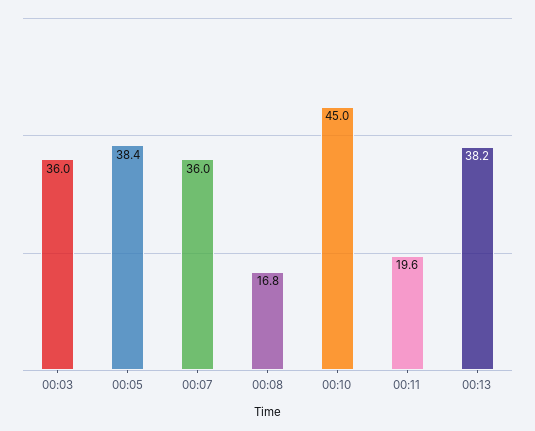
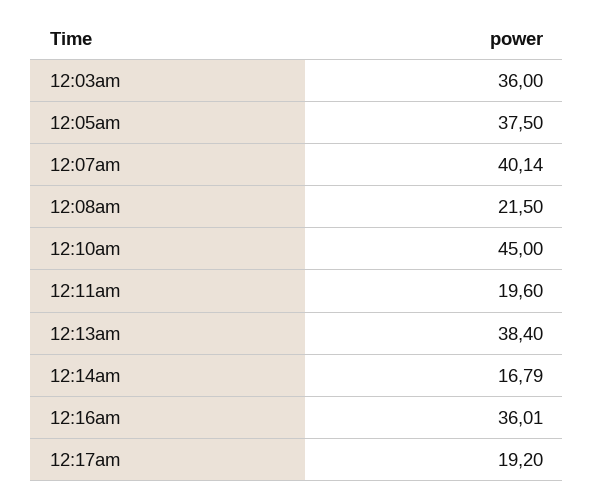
00:05: 38.4 -> 37.5
00:07: 36 -> 40.14
00:08: 16.8 -> 21.5
00:13: 38.2 -> 38.4
12:14am: none -> 16.79
12:16am: none -> 36.01
12:17am: none -> 19.2

